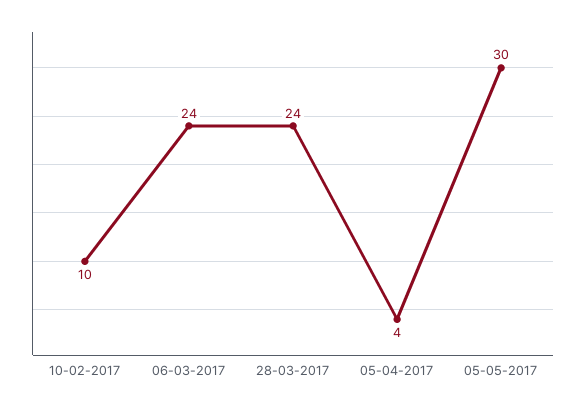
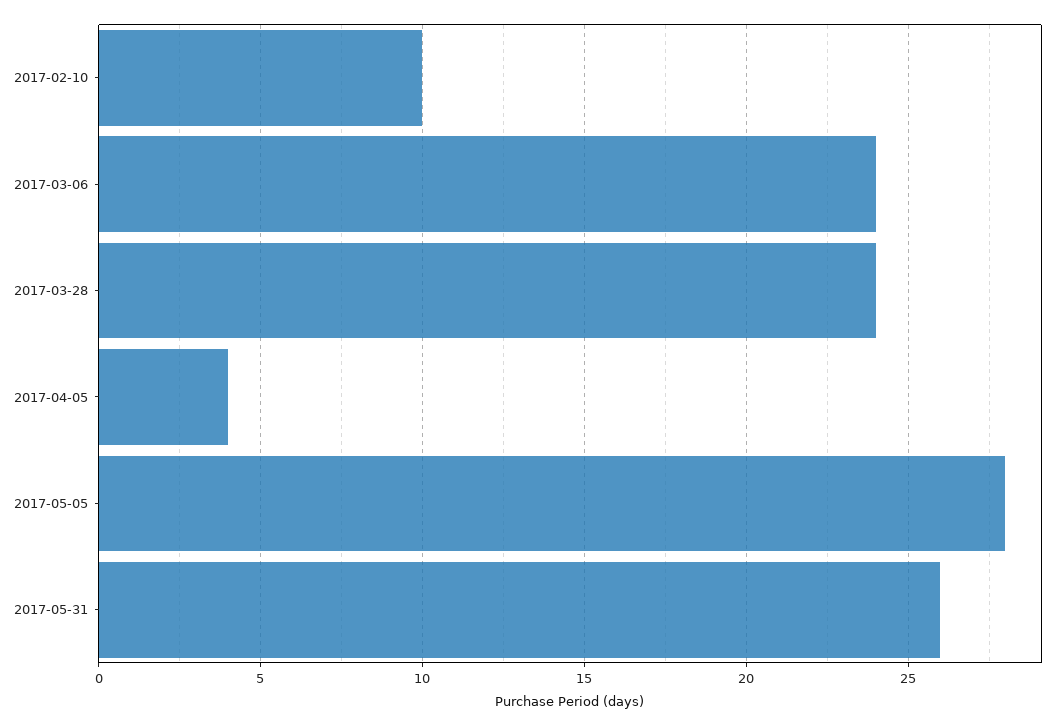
05-05-2017: 30 -> 28
2017-05-31: none -> 26

